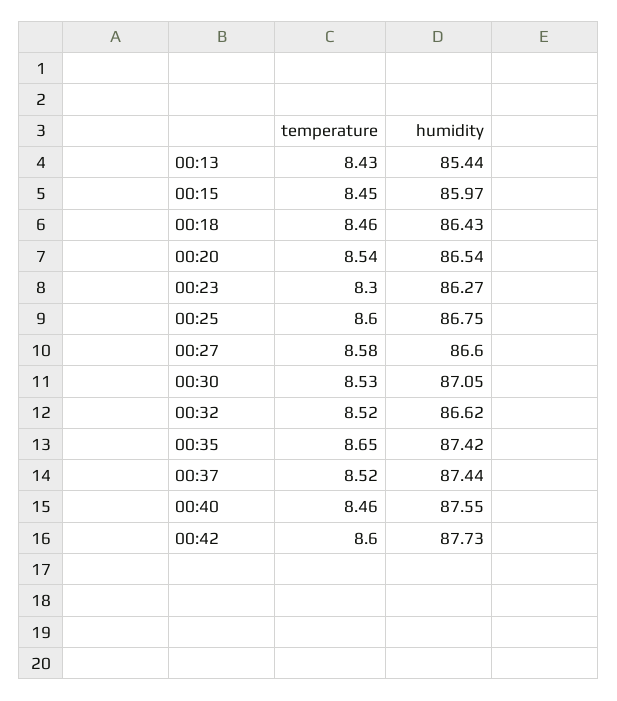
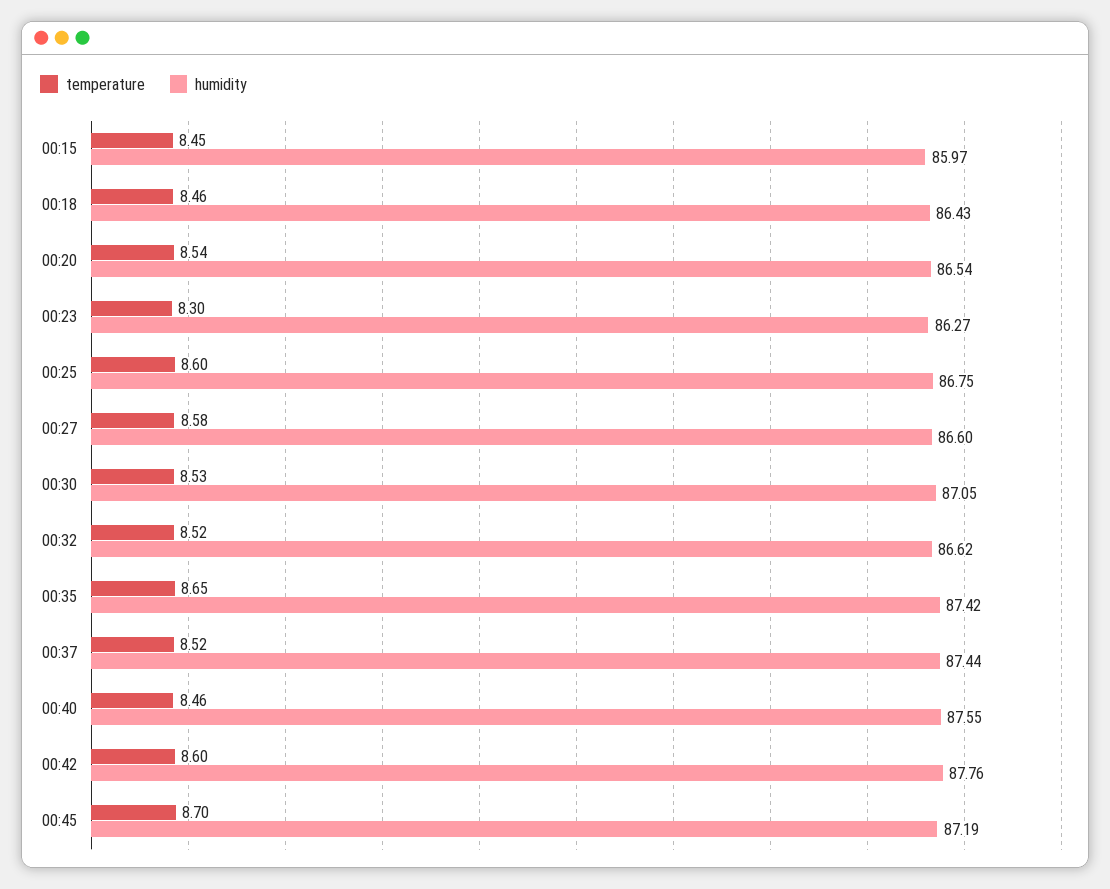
temperature, 00:13: 8.43 -> none
humidity, 00:13: 85.44 -> none
humidity, 00:42: 87.73 -> 87.76
temperature, 00:45: none -> 8.7
humidity, 00:45: none -> 87.19

